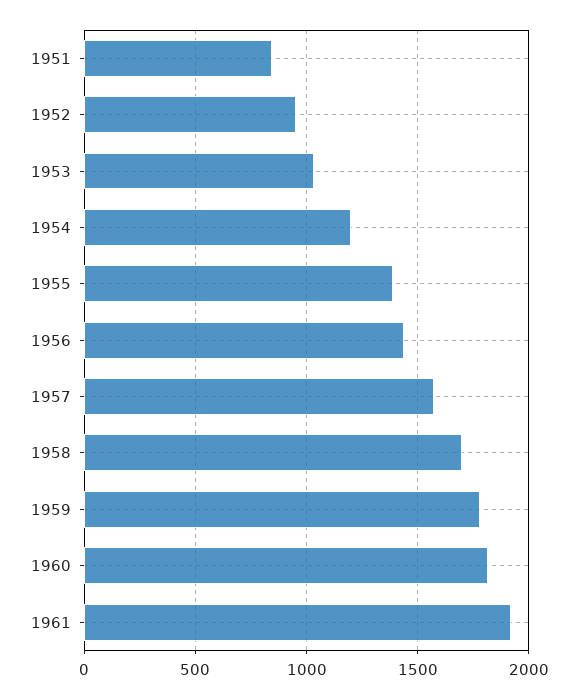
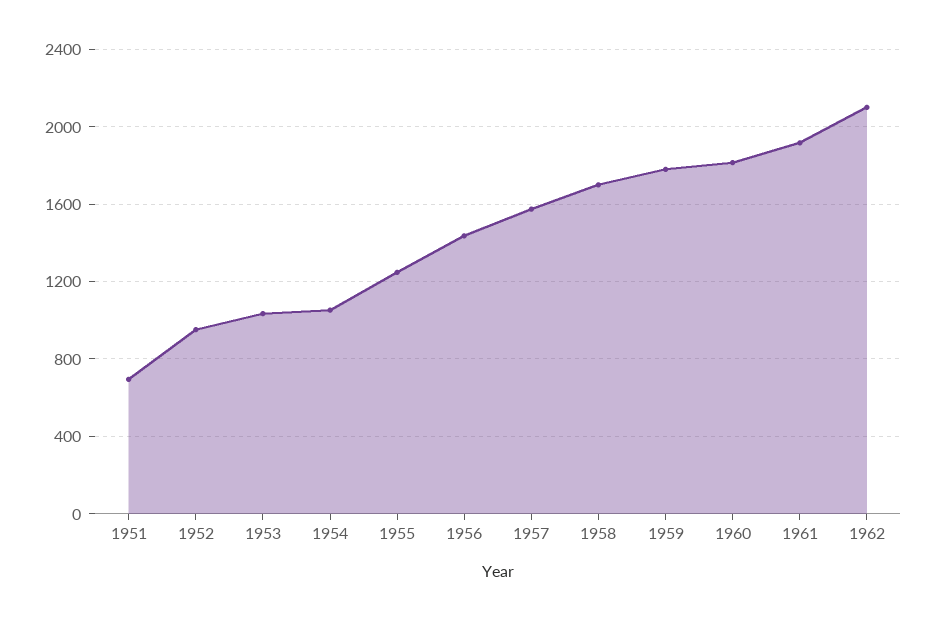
1951: 850 -> 700
1954: 1200 -> 1050
1955: 1400 -> 1250
1962: none -> 2100

